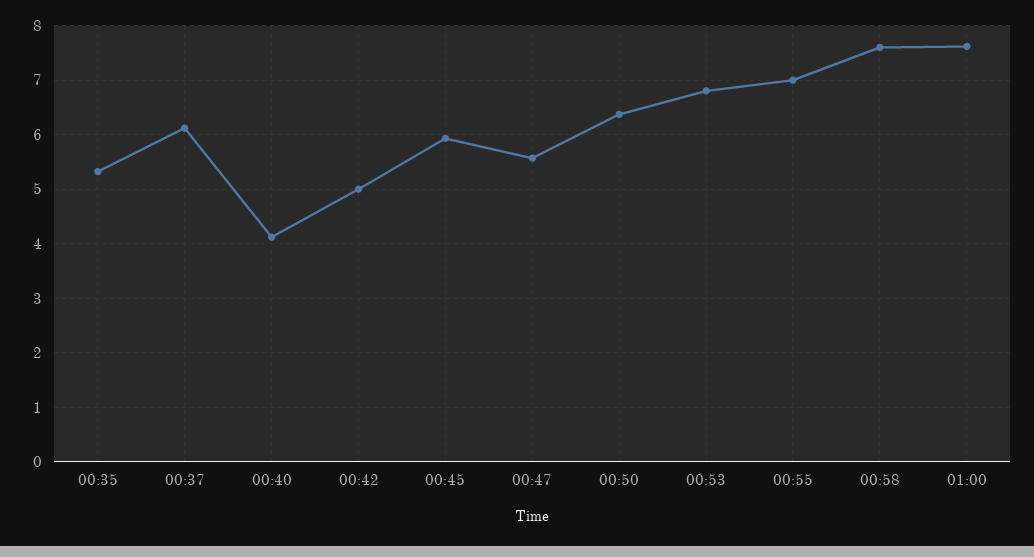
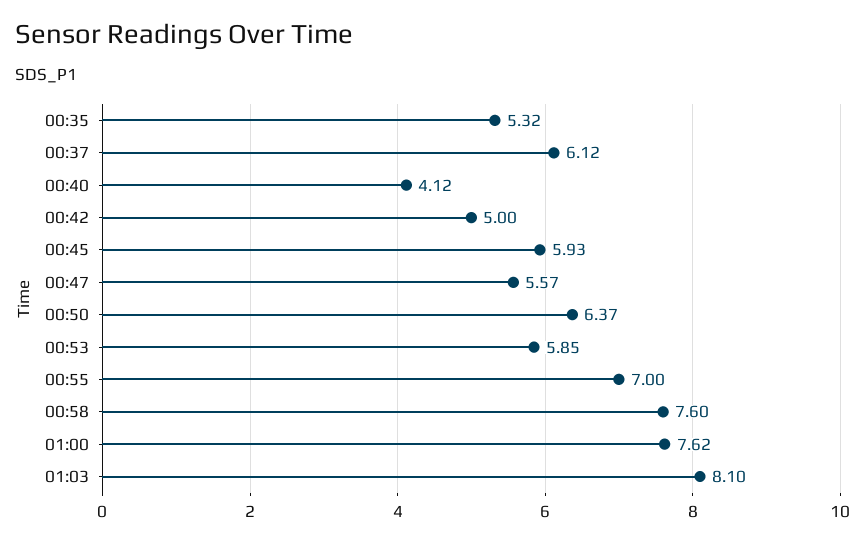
00:53: 6.8 -> 5.85
01:03: none -> 8.1

